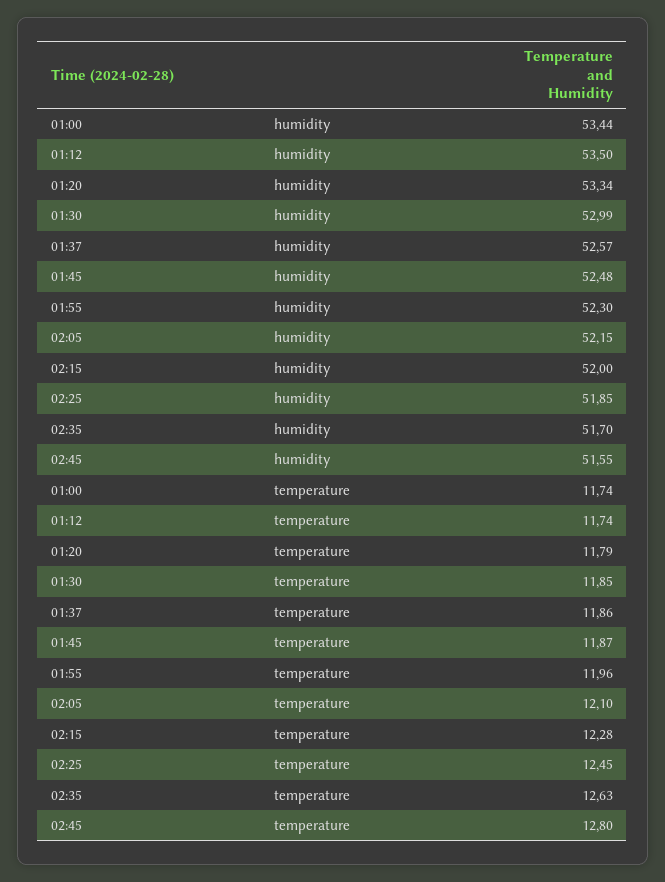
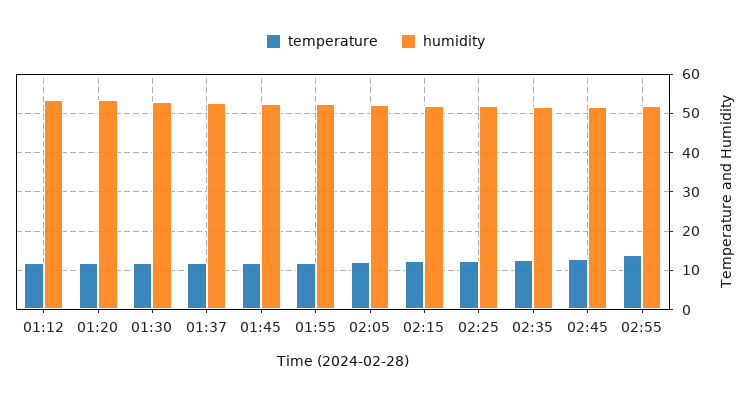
humidity, 01:00: 53.44 -> none
temperature, 01:00: 11.74 -> none
temperature, 02:55: none -> 14
humidity, 02:55: none -> 52

